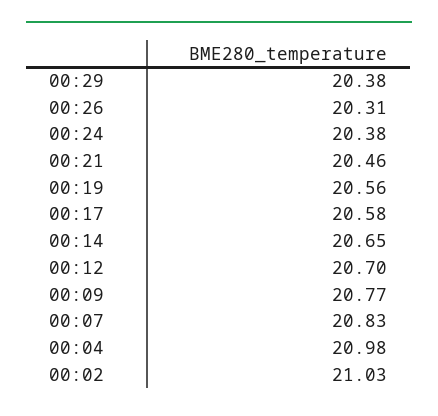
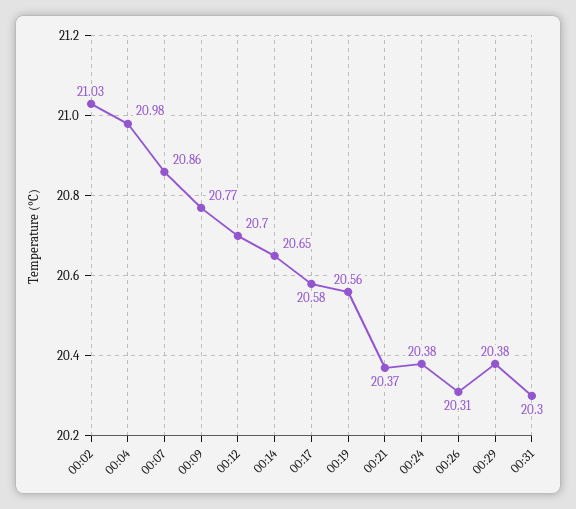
00:21: 20.46 -> 20.37
00:07: 20.83 -> 20.86
00:31: none -> 20.3

